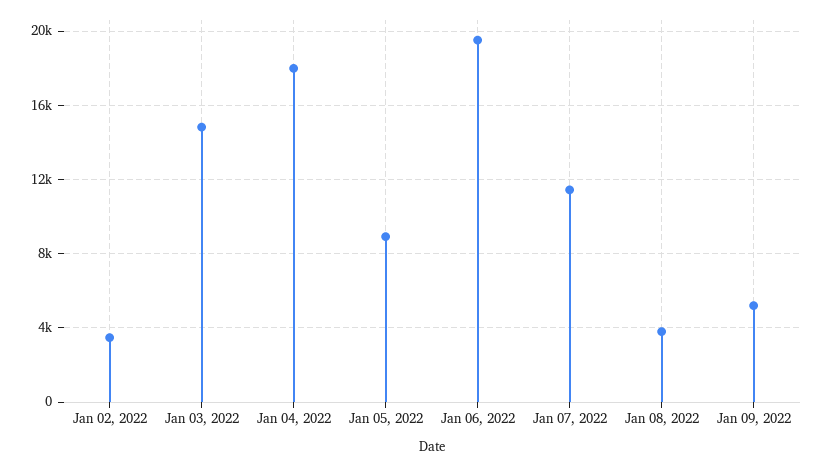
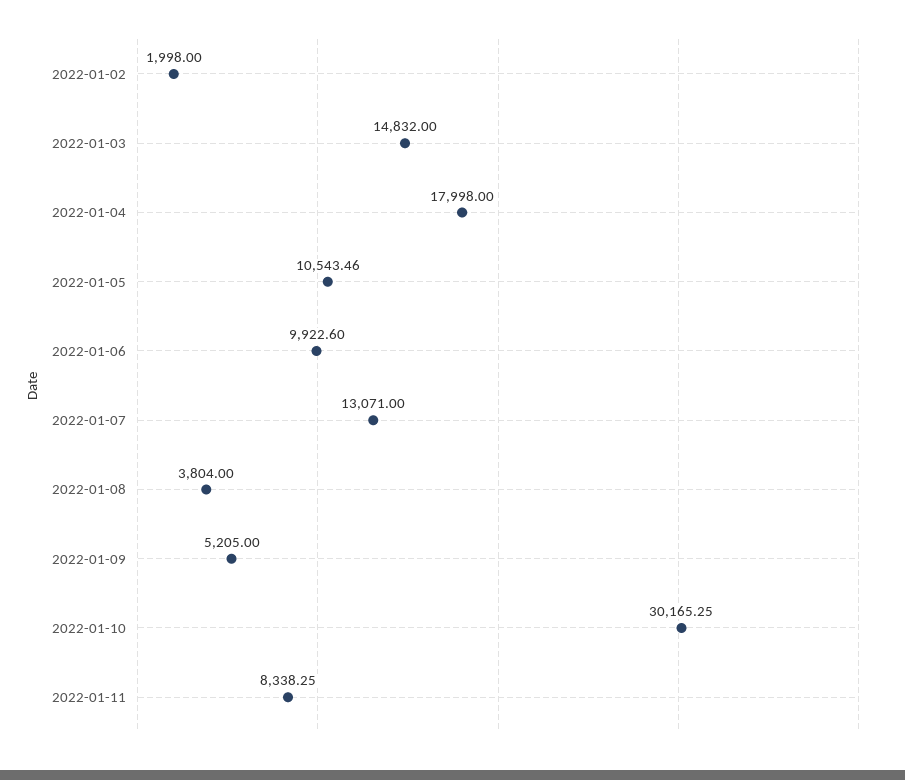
Jan 02, 2022: 3500 -> 1998
Jan 05, 2022: 9000 -> 10543.46
Jan 06, 2022: 19500 -> 9922.6
Jan 07, 2022: 11500 -> 13071
2022-01-10: none -> 30165.25
2022-01-11: none -> 8338.25

